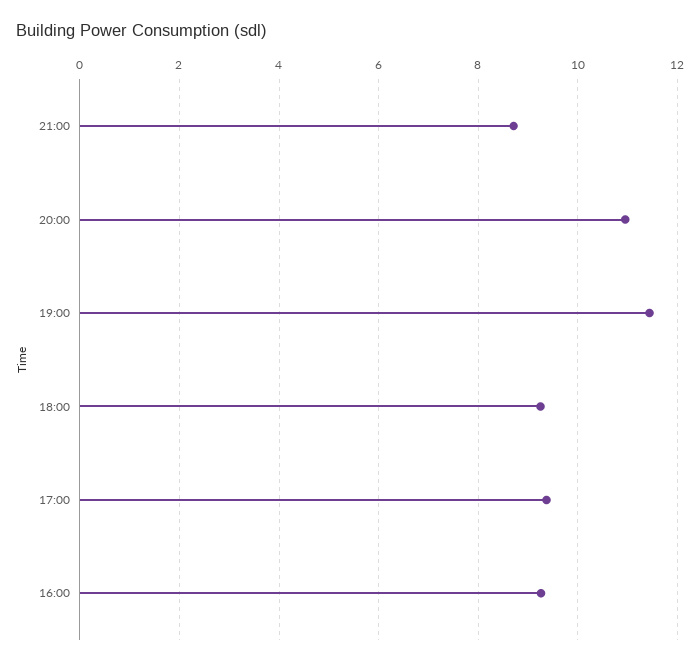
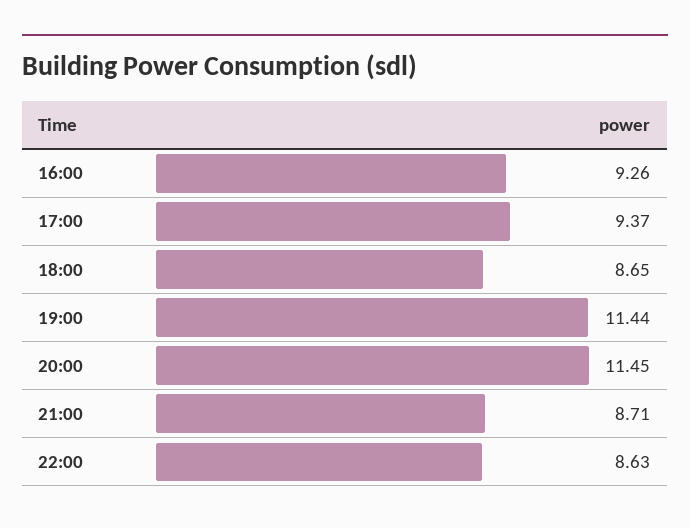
20:00: 11 -> 11.45
18:00: 9.2 -> 8.65
22:00: none -> 8.63

